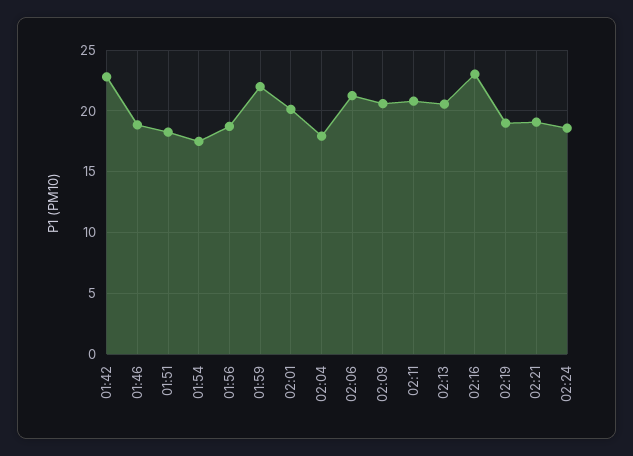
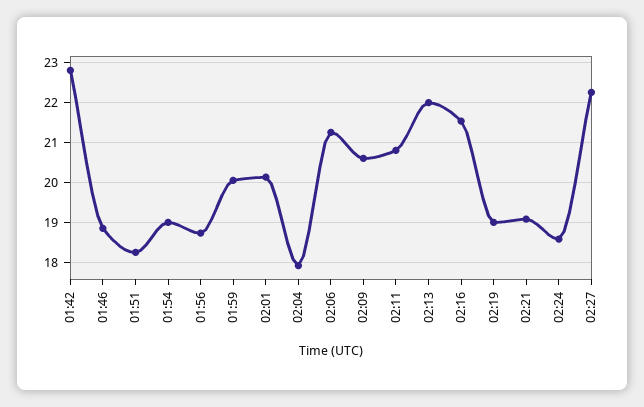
01:54: 17.5 -> 19
01:59: 22 -> 20
02:13: 20.5 -> 22
02:16: 23 -> 21.6
02:27: none -> 22.2

